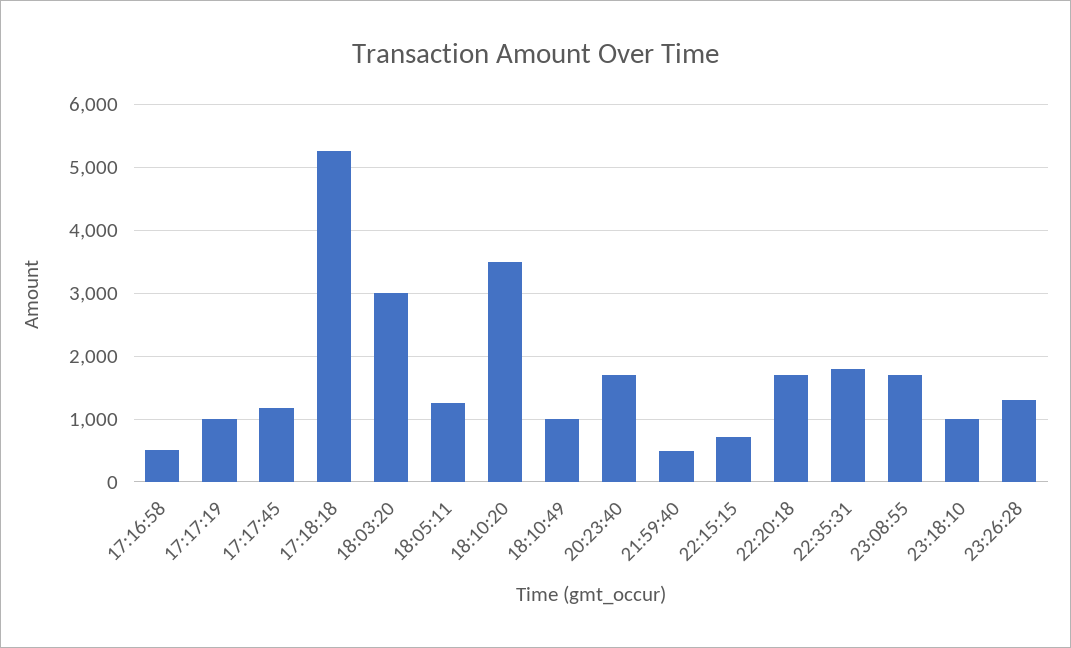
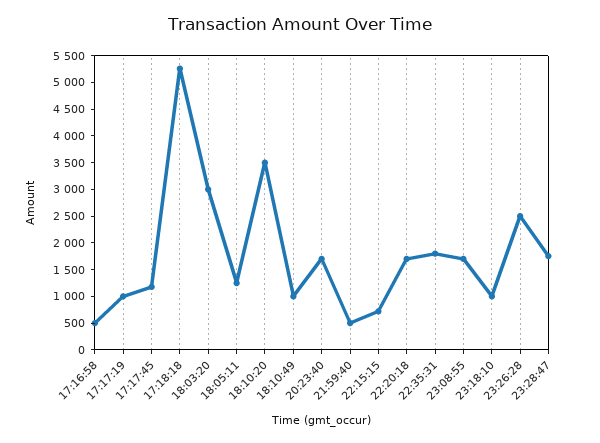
23:26:28: 1300 -> 2500
23:28:47: none -> 1750

